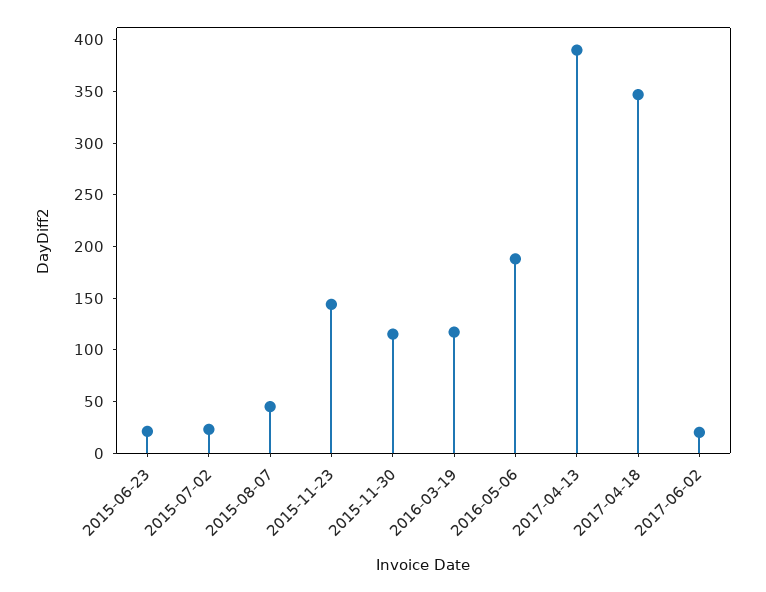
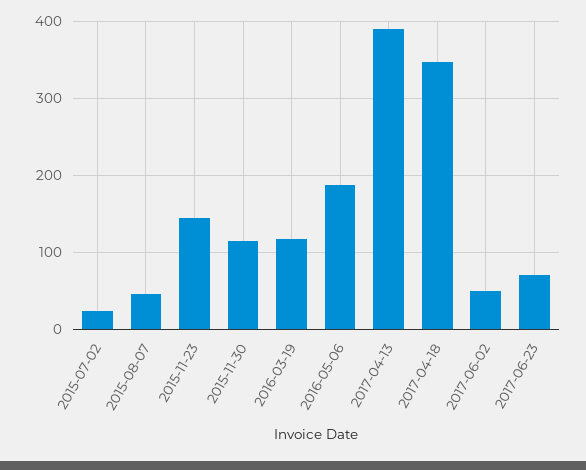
2015-06-23: 20 -> none
2017-06-02: 20 -> 50
2017-06-23: none -> 70

